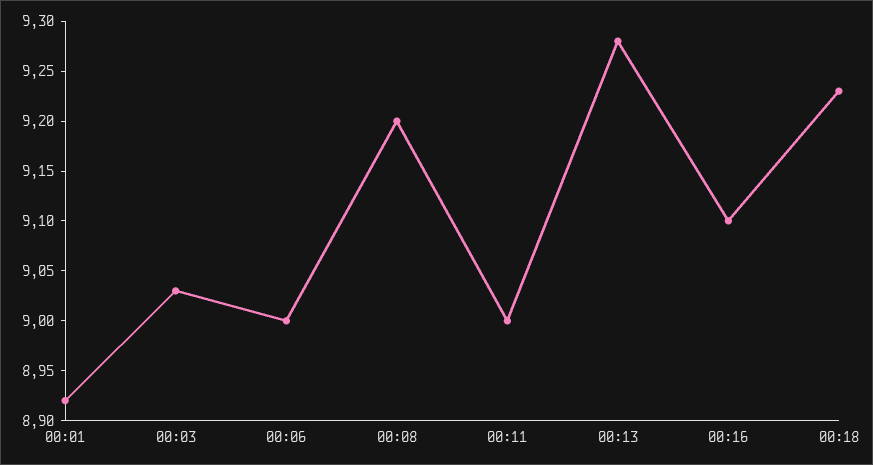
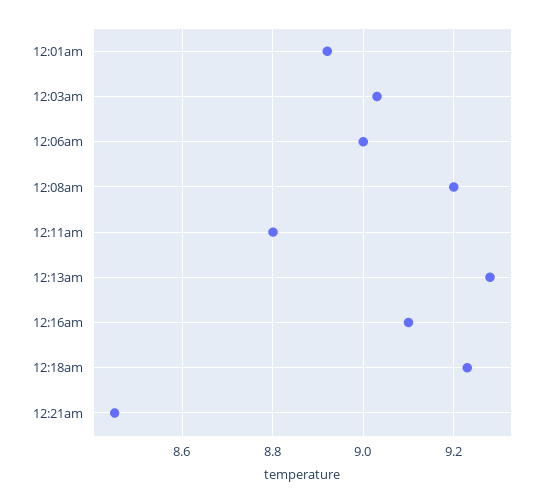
00:11: 9 -> 8.8
12:21am: none -> 8.45

